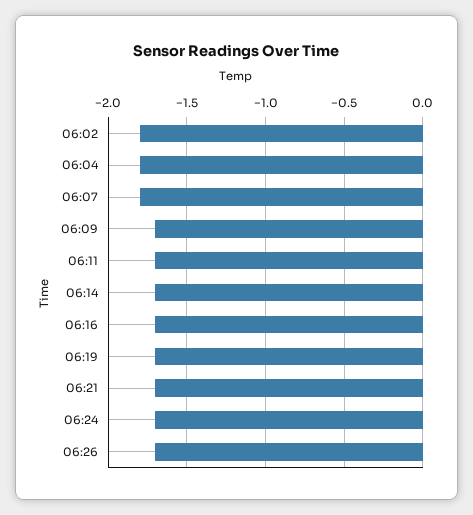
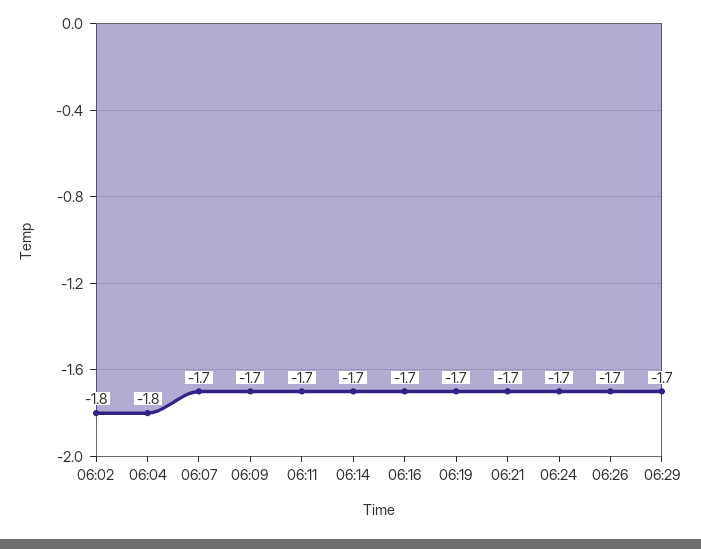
06:07: -1.8 -> -1.7
06:29: none -> -1.7

